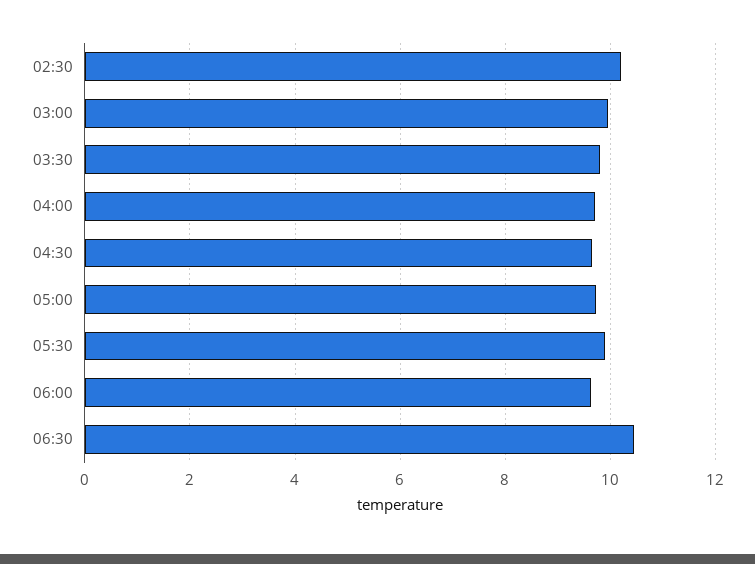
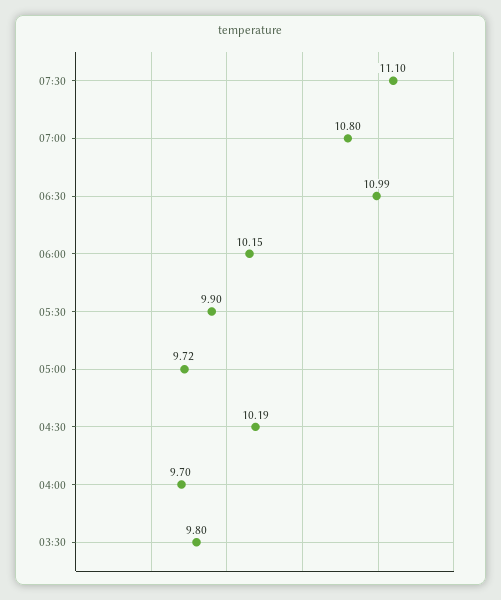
02:30: 10.2 -> none
03:00: 10 -> none
04:30: 9.6 -> 10.19
06:00: 9.6 -> 10.15
06:30: 10.4 -> 10.99
07:30: none -> 11.1
07:00: none -> 10.8

